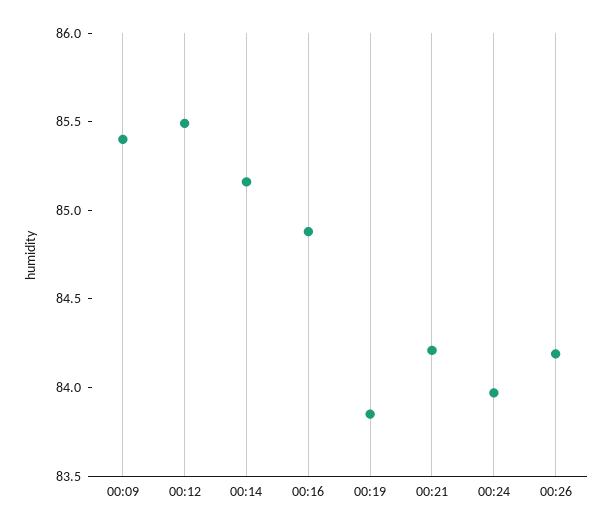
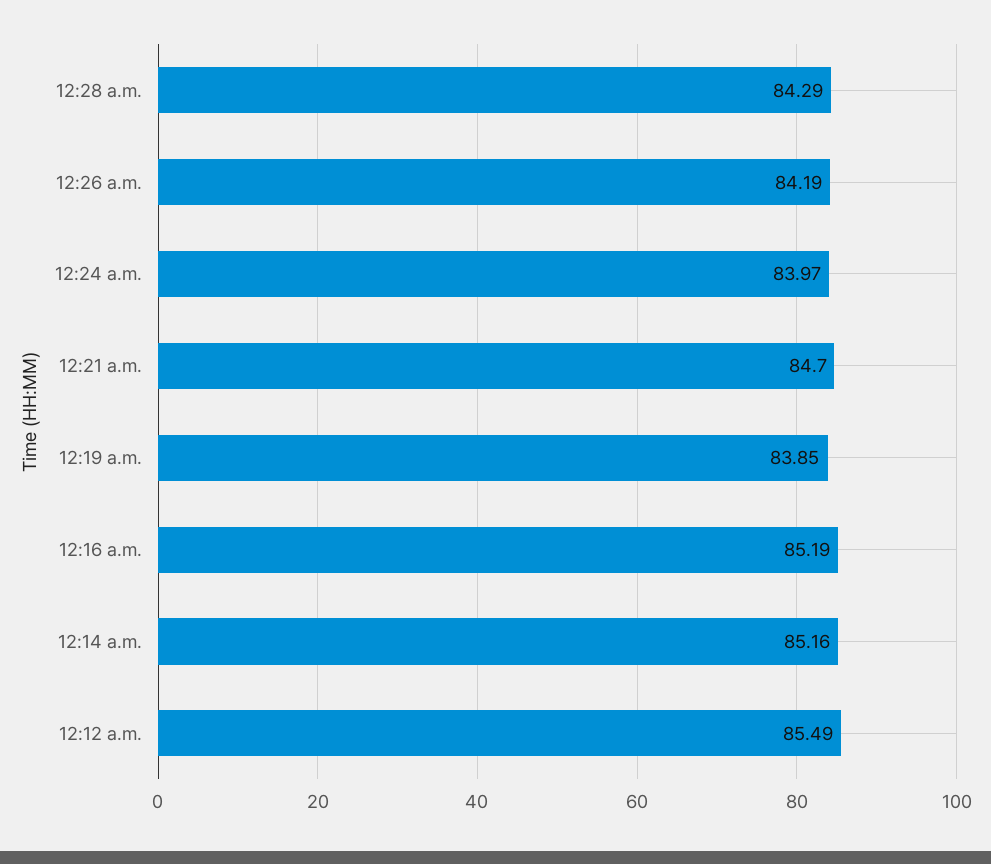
00:09: 85.4 -> none
00:16: 84.9 -> 85.19
00:21: 84.2 -> 84.7
12:28 a.m.: none -> 84.29

